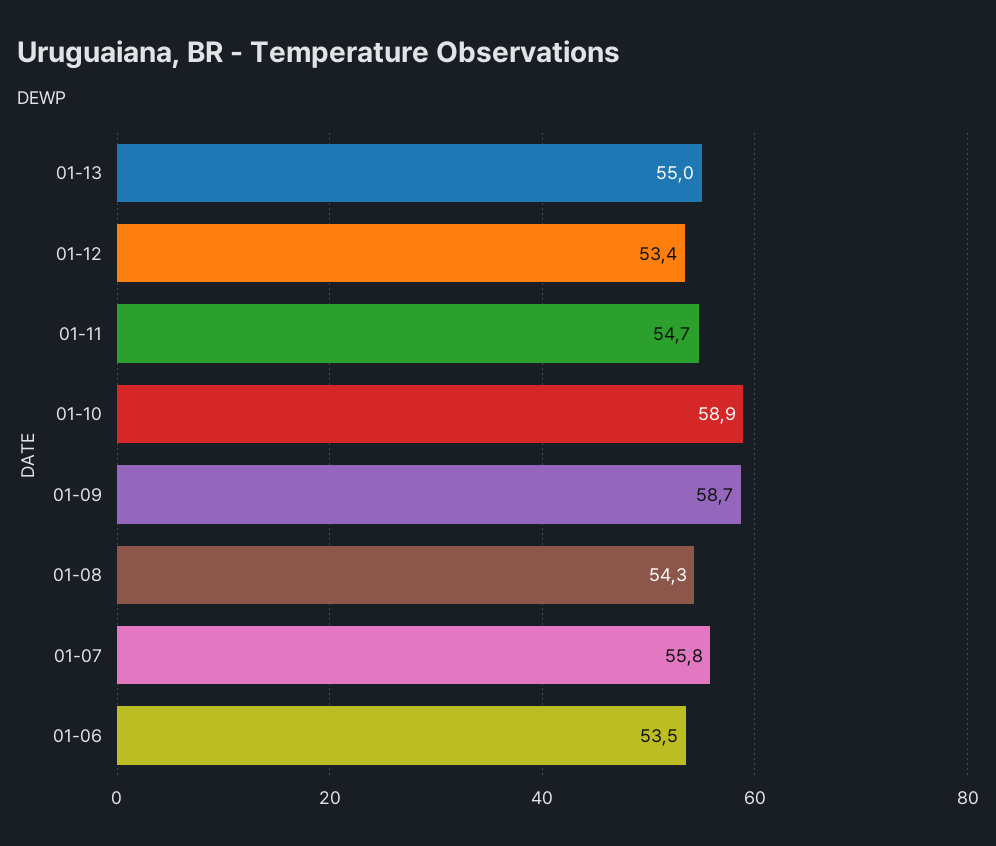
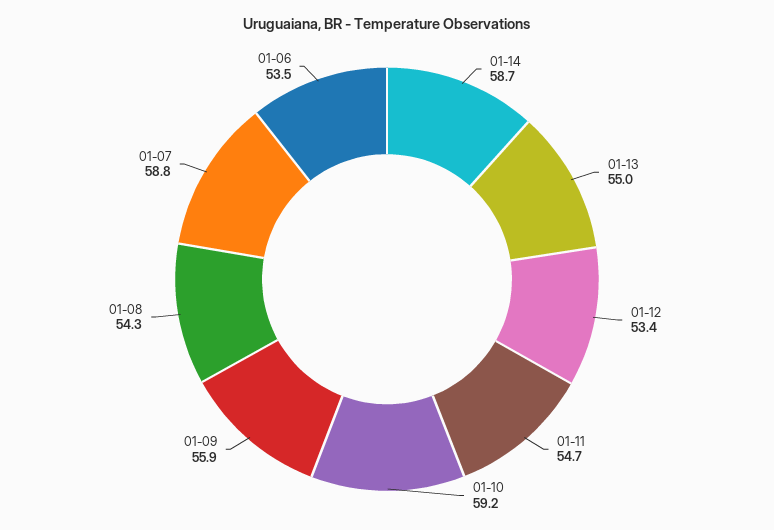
01-10: 58.9 -> 59.2
01-09: 58.7 -> 55.9
01-07: 55.8 -> 58.8
01-14: none -> 58.7

